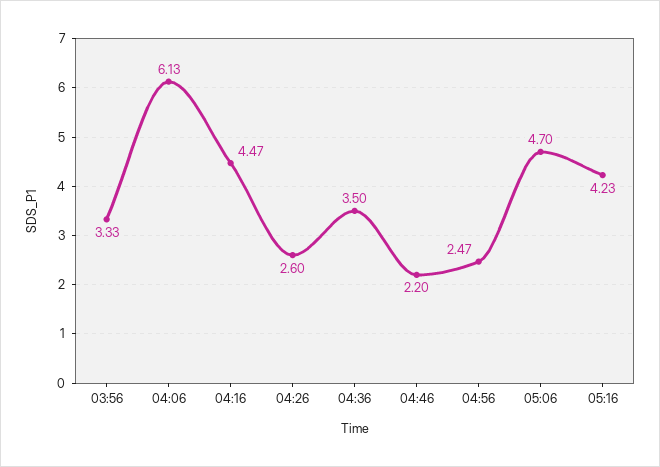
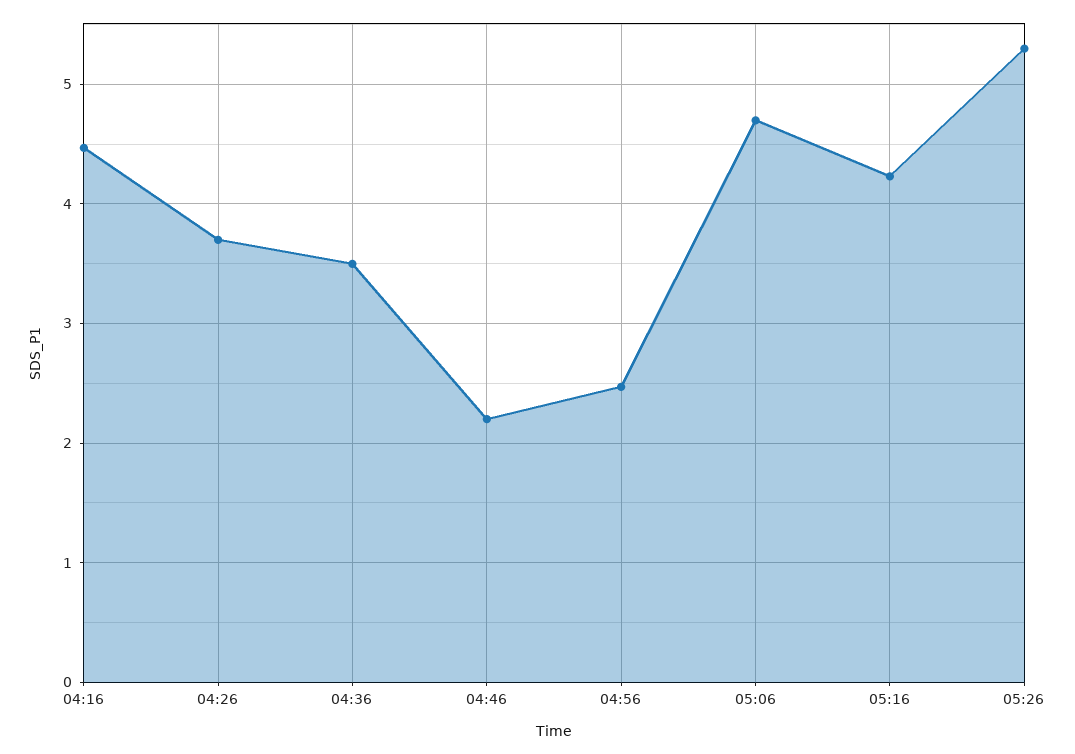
03:56: 3.33 -> none
04:06: 6.13 -> none
04:26: 2.6 -> 3.7
05:26: none -> 5.3

